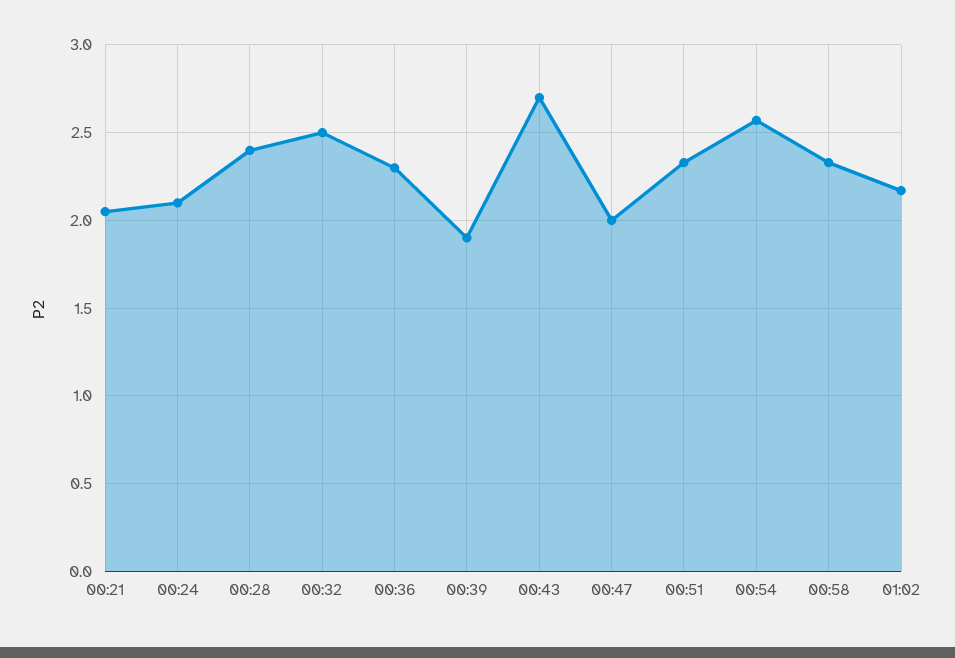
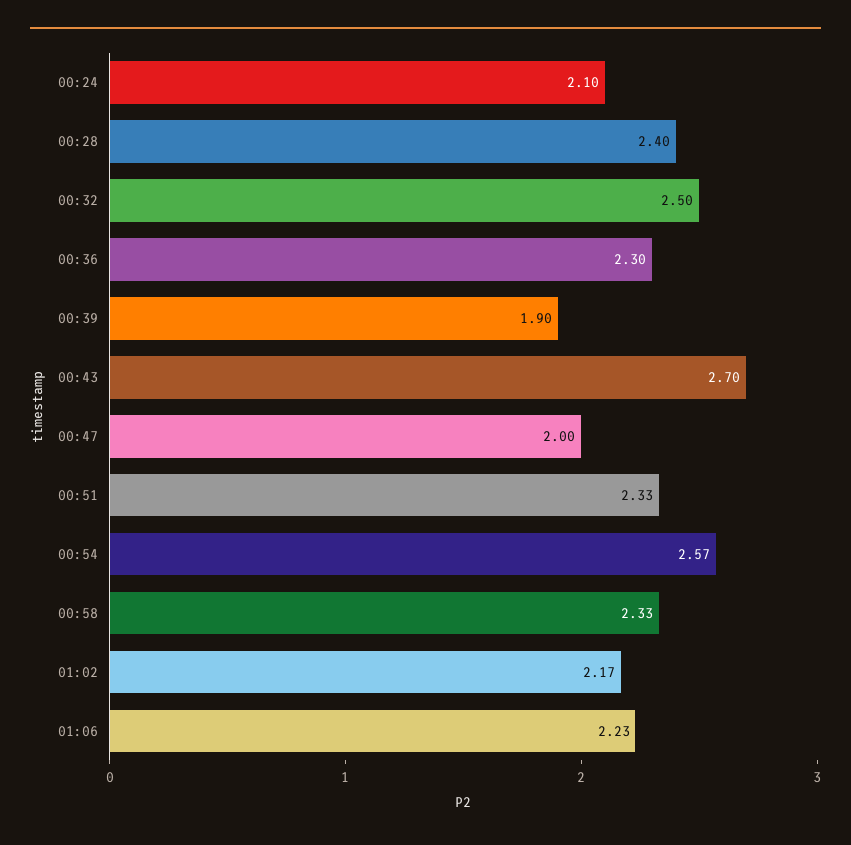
00:21: 2.05 -> none
01:06: none -> 2.23

